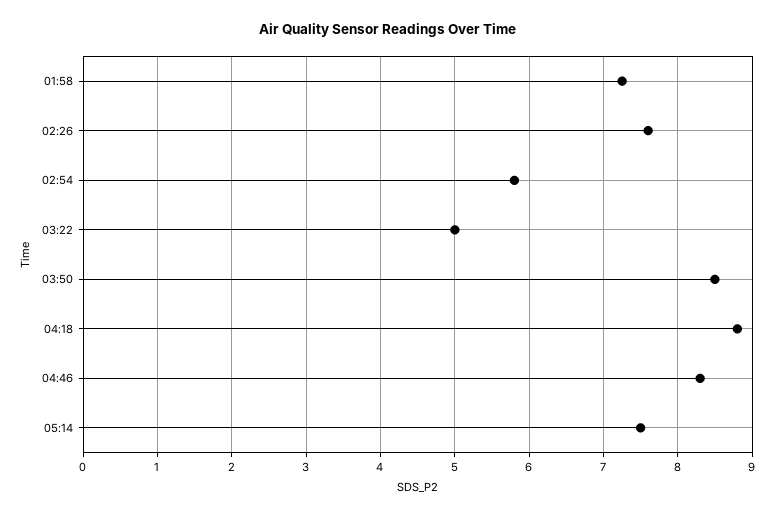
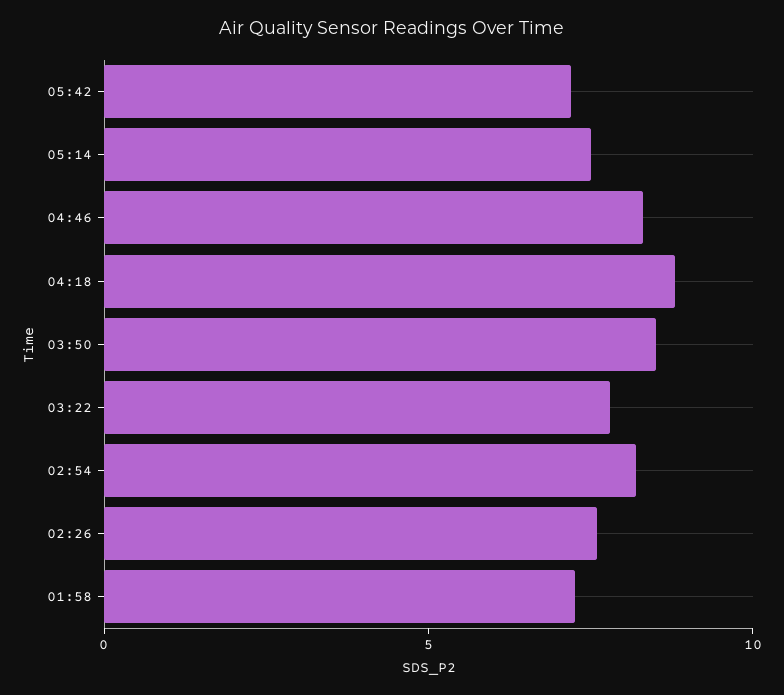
02:54: 5.8 -> 8
03:22: 5 -> 8
05:42: none -> 7

